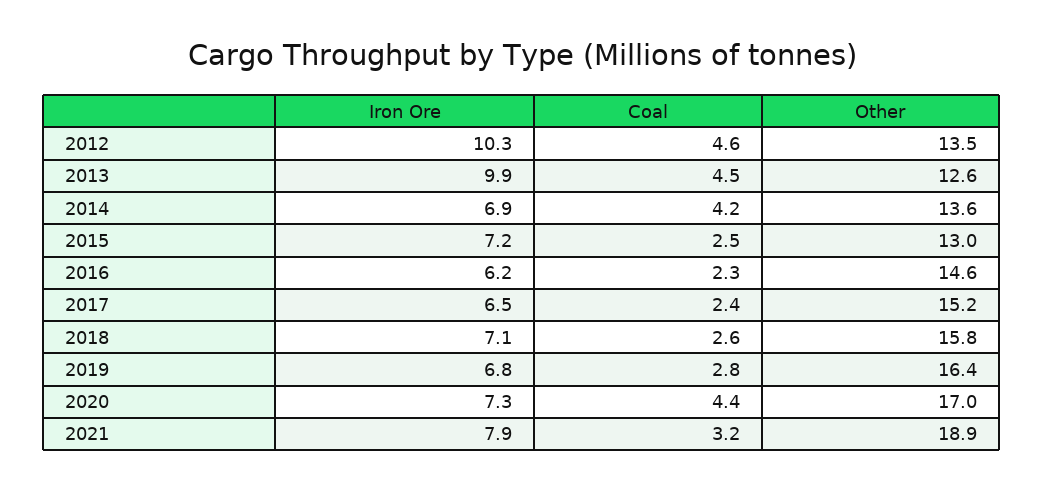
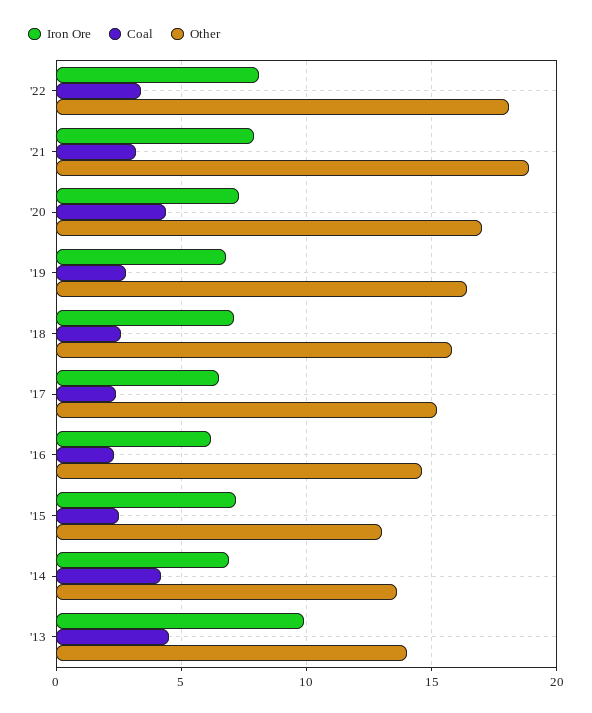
Iron Ore, 2012: 10.3 -> none
Coal, 2012: 4.6 -> none
Other, 2012: 13.5 -> none
Other, 2013: 12.6 -> 14
Iron Ore, '22: none -> 8
Coal, '22: none -> 3.5
Other, '22: none -> 18

